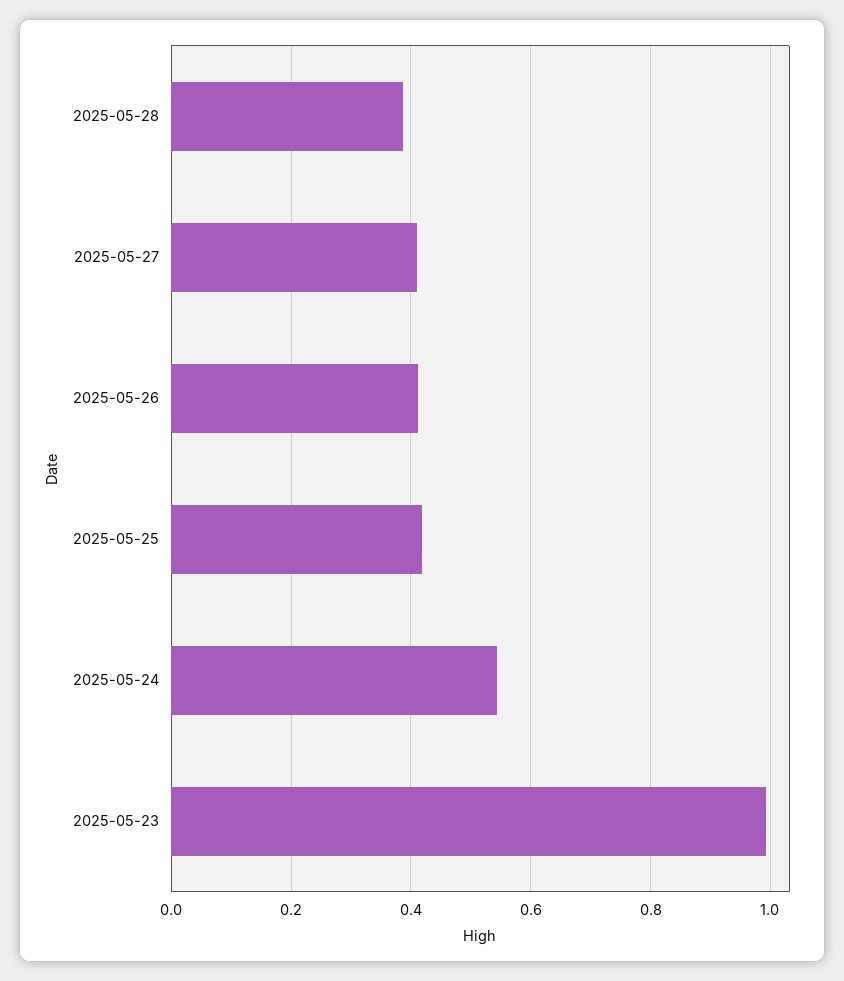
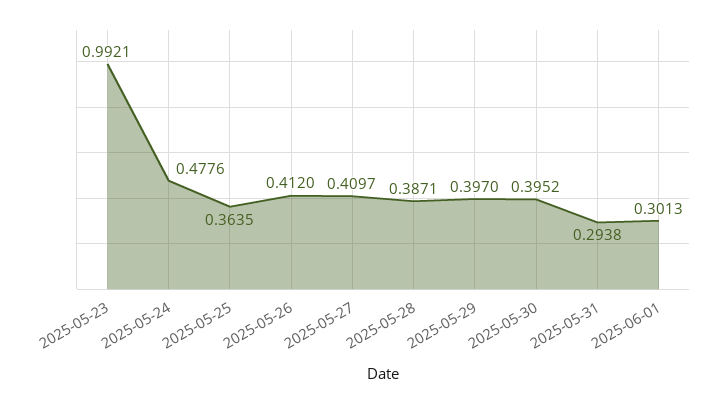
2025-05-25: 0.42 -> 0.3635
2025-05-24: 0.54 -> 0.4776
2025-05-29: none -> 0.397
2025-05-30: none -> 0.3952
2025-05-31: none -> 0.2938
2025-06-01: none -> 0.3013

